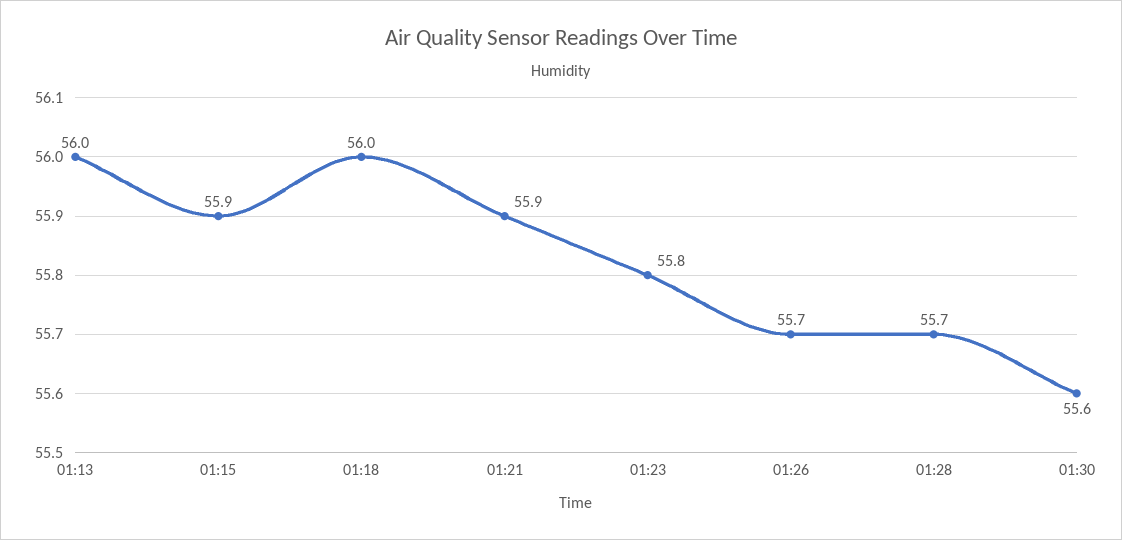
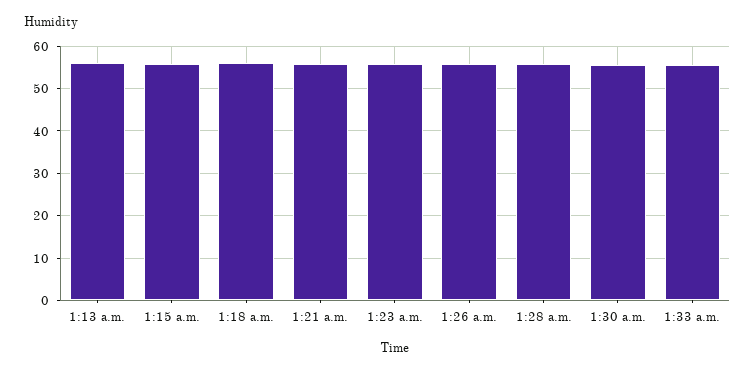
1:33 a.m.: none -> 56

